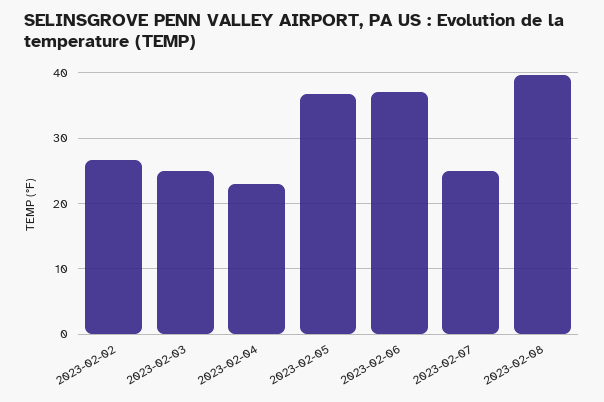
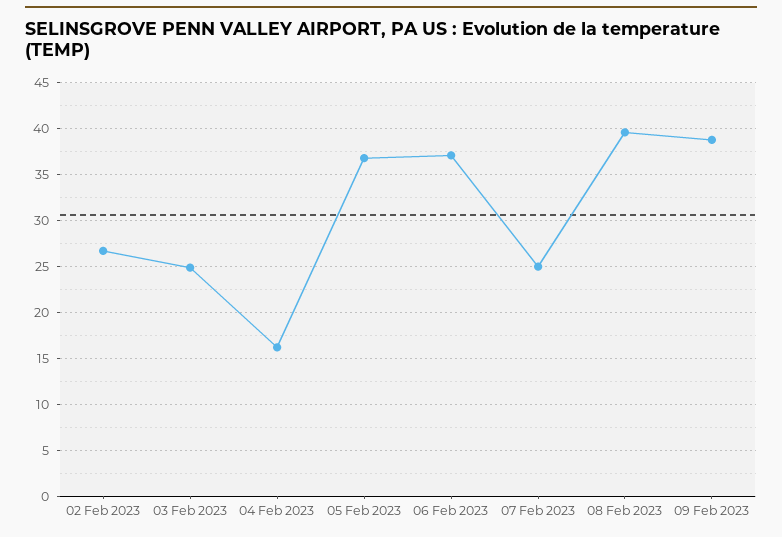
2023-02-04: 23 -> 16
09 Feb 2023: none -> 39

